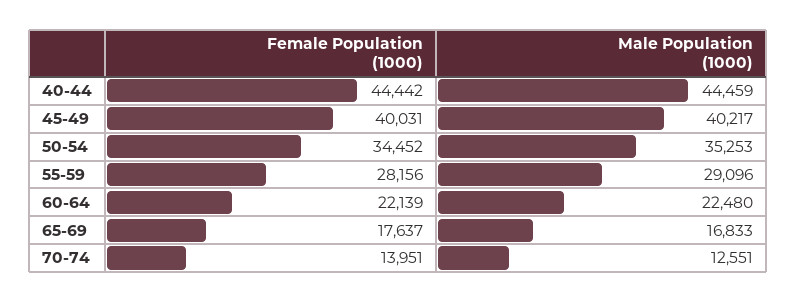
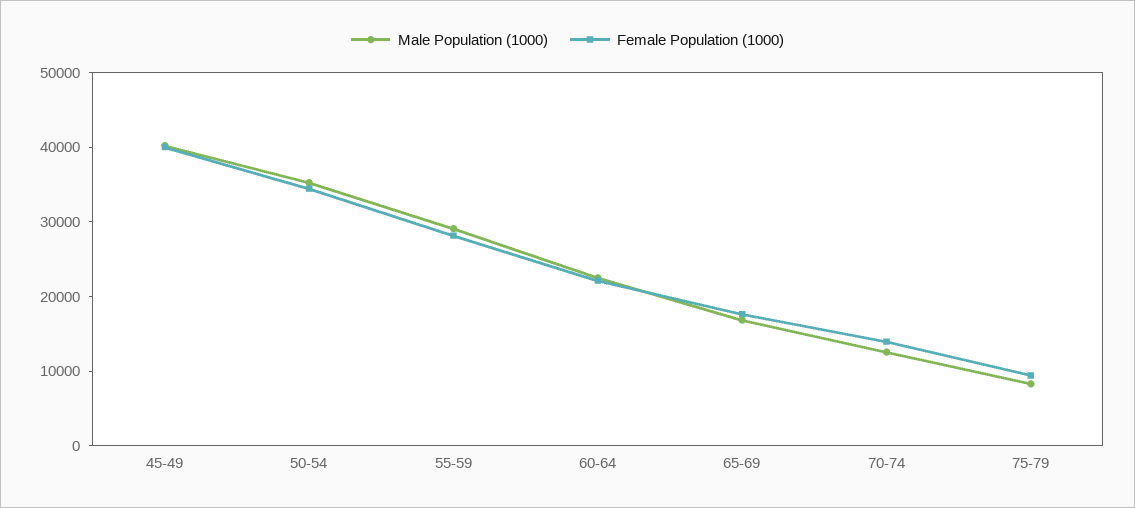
Female Population (1000), 40-44: 44442 -> none
Male Population (1000), 40-44: 44459 -> none
Male Population (1000), 75-79: none -> 8000
Female Population (1000), 75-79: none -> 10000

